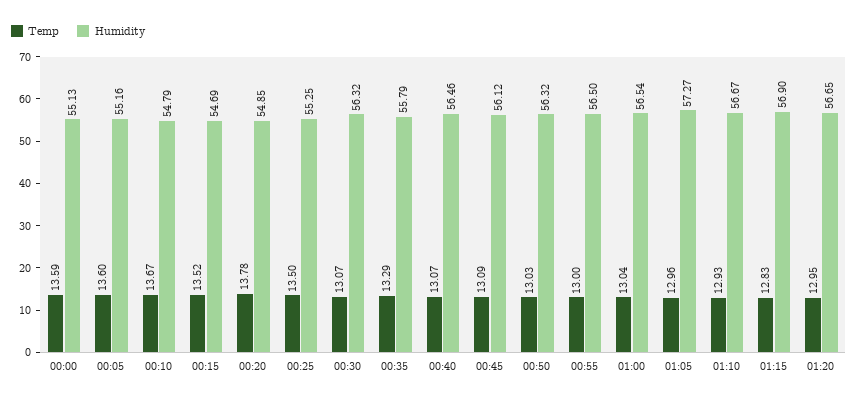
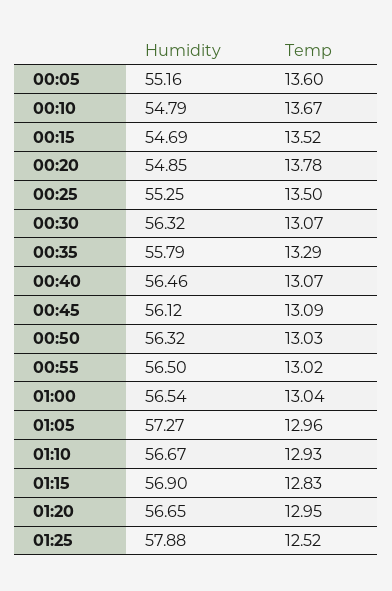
Temp, 00:00: 13.59 -> none
Humidity, 00:00: 55.13 -> none
Temp, 00:55: 13 -> 13.02
Humidity, 01:25: none -> 57.88
Temp, 01:25: none -> 12.52

